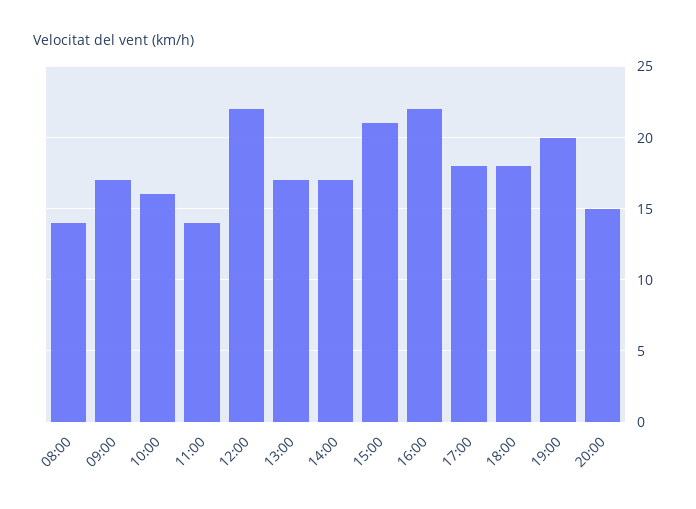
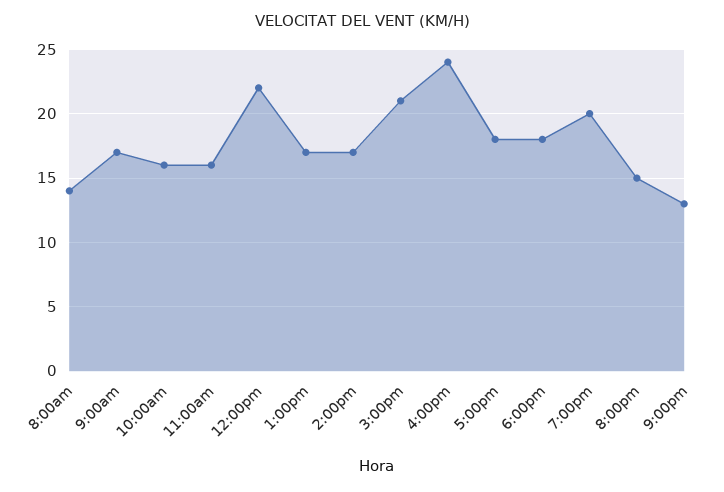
11:00: 14 -> 16
16:00: 22 -> 24
9:00pm: none -> 13

